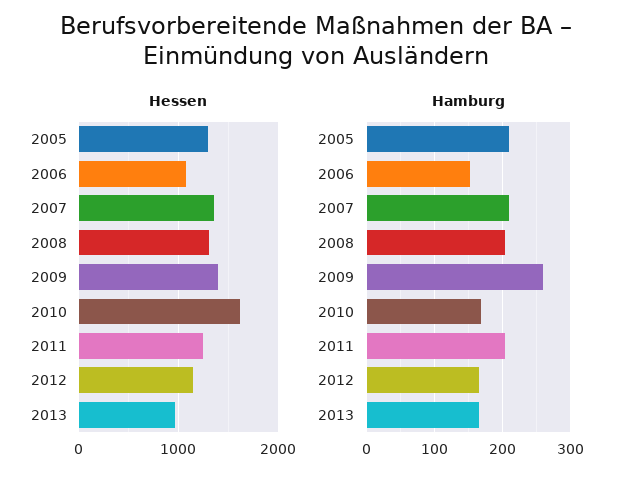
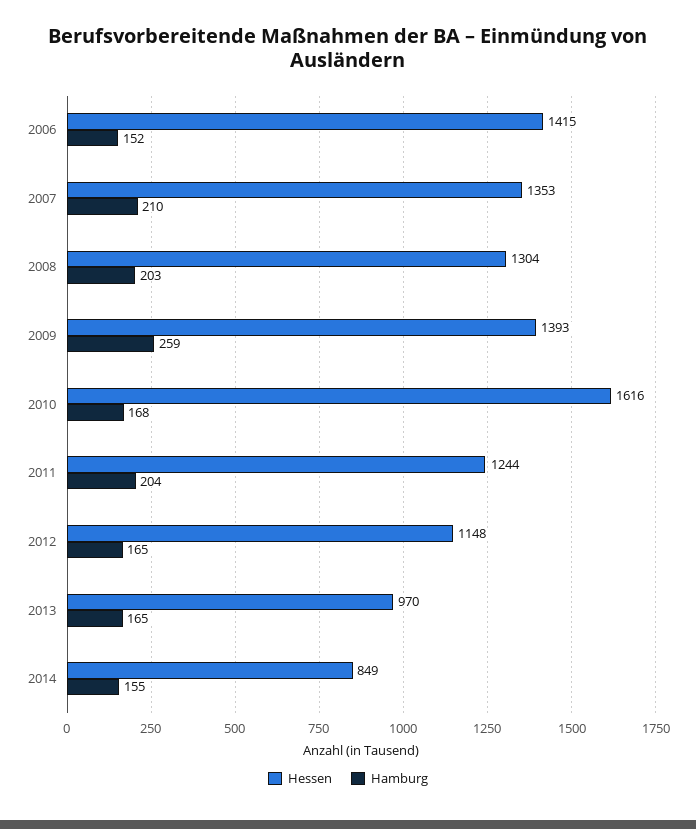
Hessen, 2005: 1300 -> none
Hessen, 2006: 1100 -> 1415
Hamburg, 2005: 210 -> none
Hessen, 2014: none -> 849
Hamburg, 2014: none -> 155

